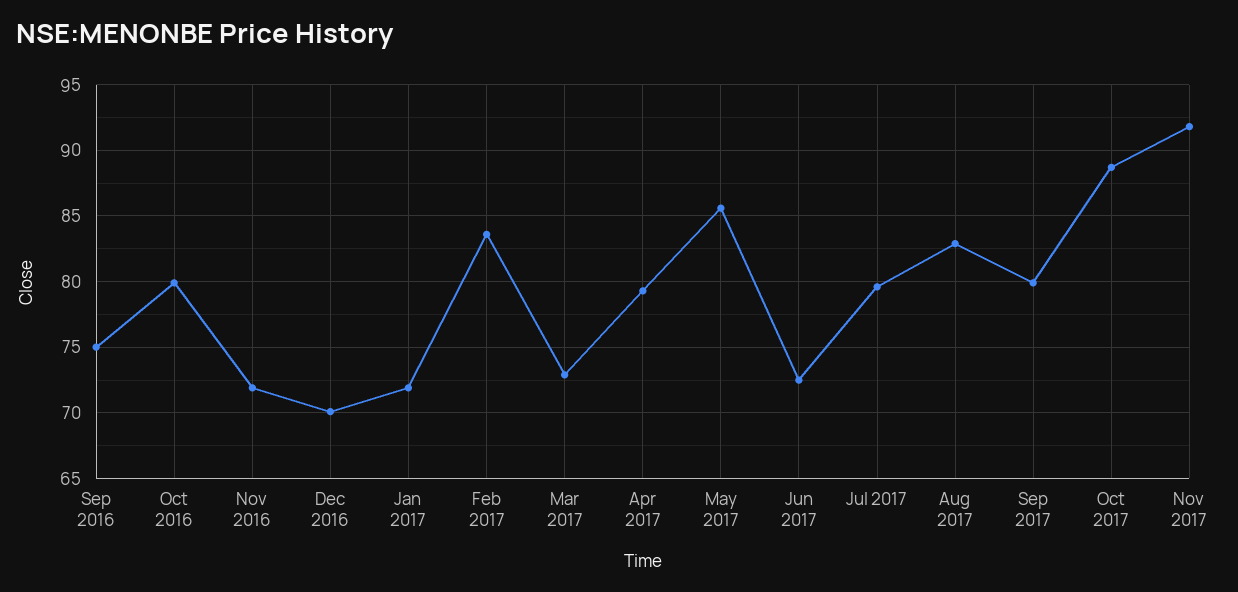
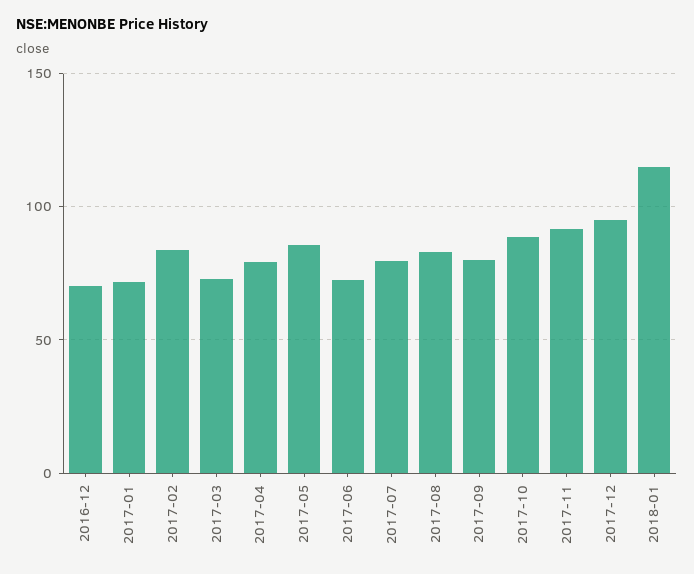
Sep 2016: 75 -> none
Oct 2016: 80 -> none
Nov 2016: 72 -> none
2017-12: none -> 95
2018-01: none -> 115

